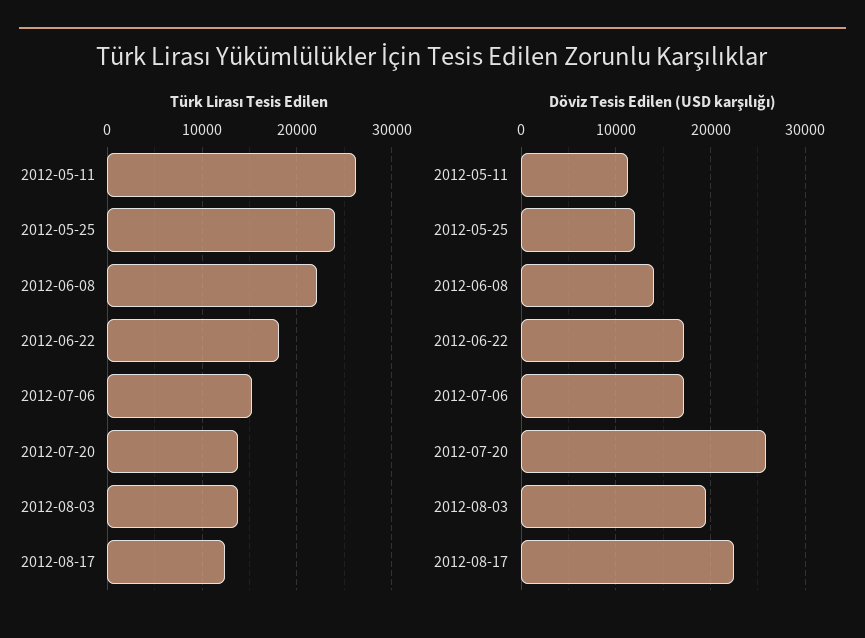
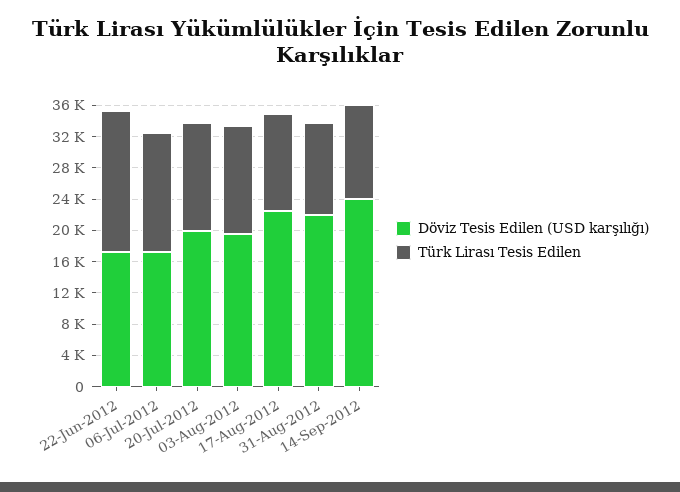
Türk Lirası Tesis Edilen, 2012-05-11: 26000 -> none
Türk Lirası Tesis Edilen, 2012-05-25: 24000 -> none
Türk Lirası Tesis Edilen, 2012-06-08: 22000 -> none
Döviz Tesis Edilen (USD karşılığı), 2012-05-11: 11000 -> none
Döviz Tesis Edilen (USD karşılığı), 2012-05-25: 12000 -> none
Döviz Tesis Edilen (USD karşılığı), 2012-06-08: 14000 -> none
Döviz Tesis Edilen (USD karşılığı), 2012-07-20: 26000 -> 20000
Döviz Tesis Edilen (USD karşılığı), 31-Aug-2012: none -> 22000
Türk Lirası Tesis Edilen, 31-Aug-2012: none -> 12000
Döviz Tesis Edilen (USD karşılığı), 14-Sep-2012: none -> 24000
Türk Lirası Tesis Edilen, 14-Sep-2012: none -> 12000

